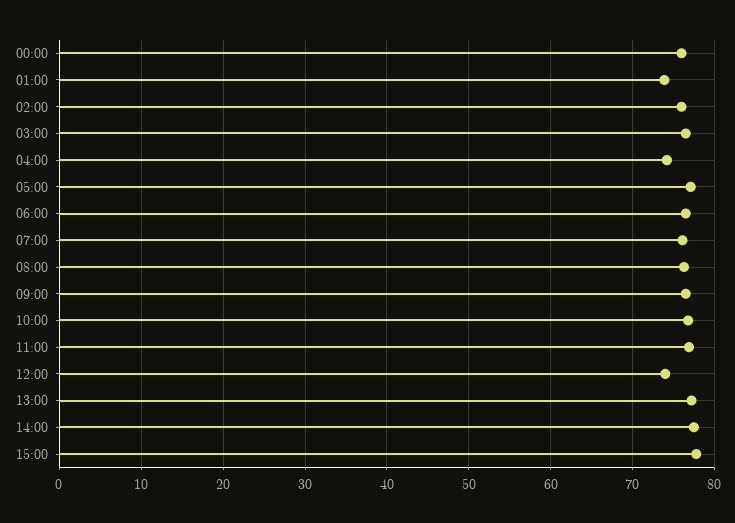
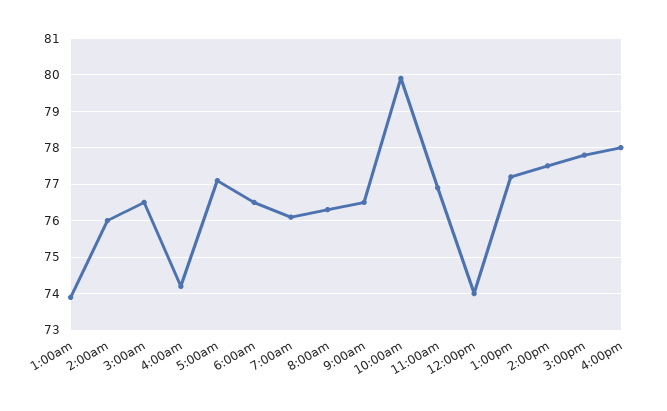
00:00: 76 -> none
10:00: 77 -> 80
4:00pm: none -> 78

